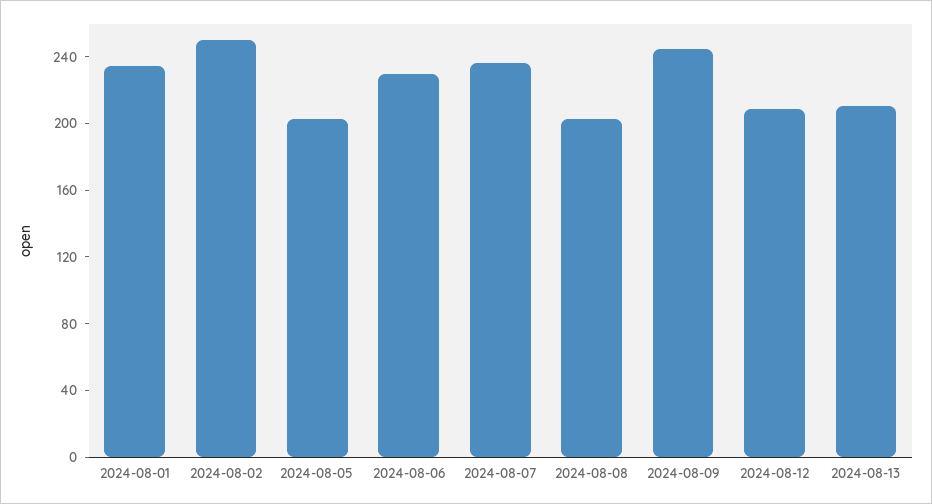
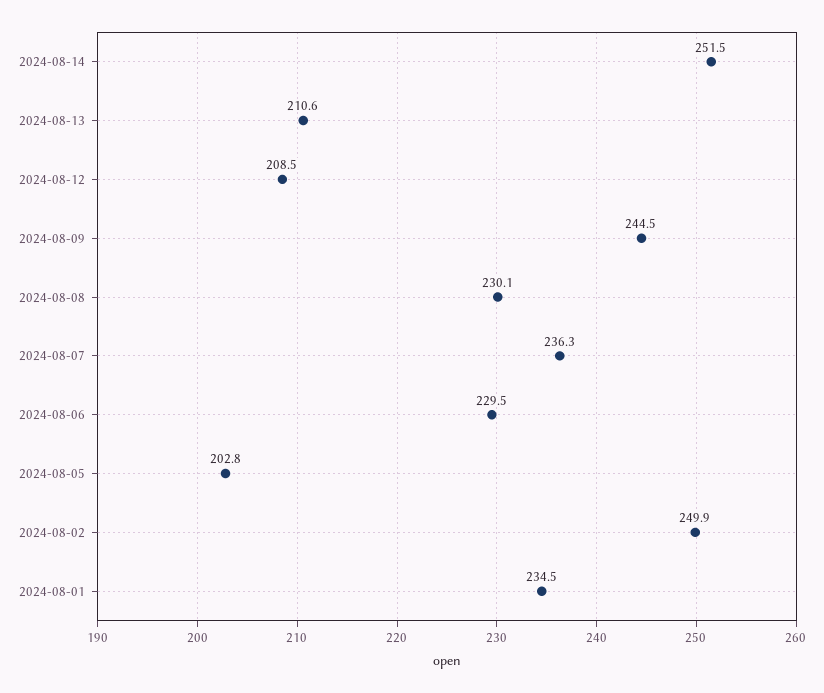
2024-08-08: 200 -> 230.1
2024-08-14: none -> 251.5

